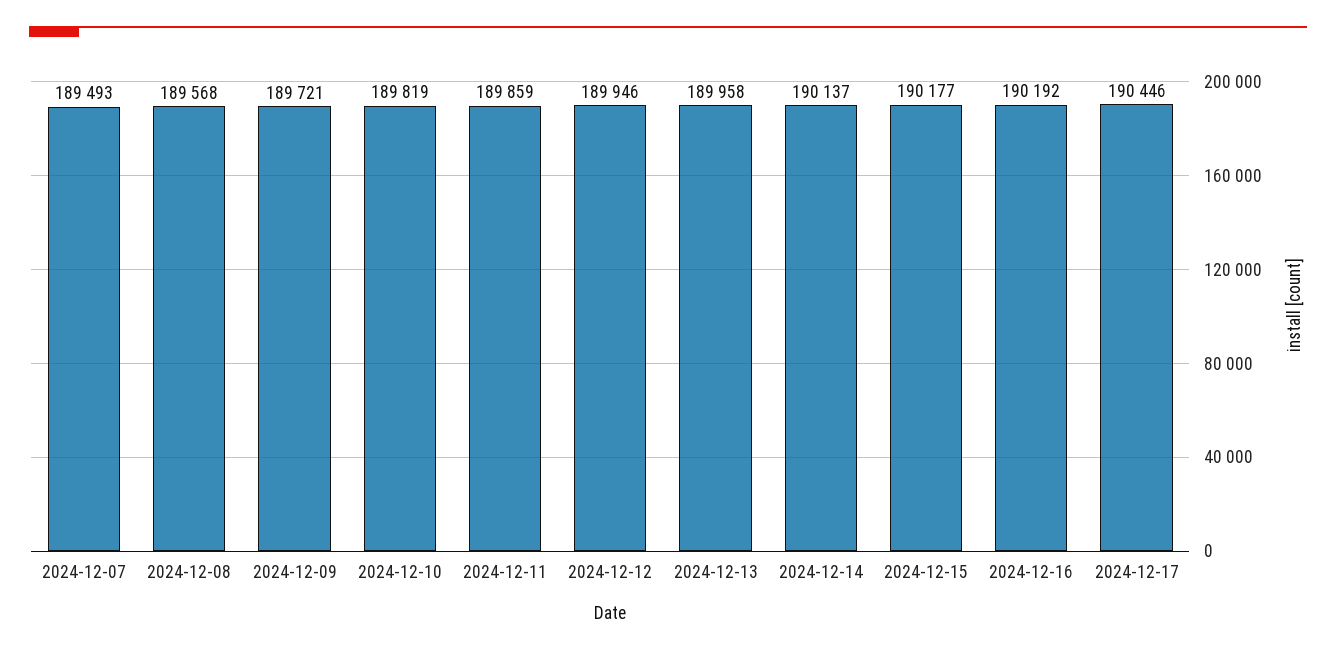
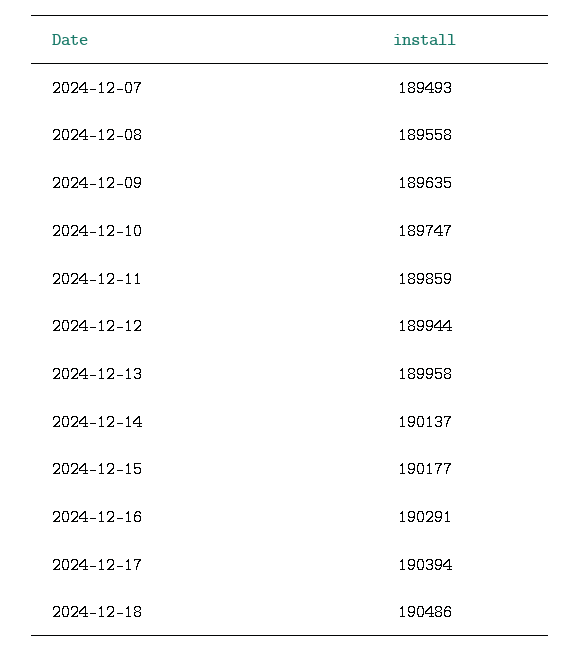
2024-12-08: 189568 -> 189558
2024-12-09: 189721 -> 189635
2024-12-10: 189819 -> 189747
2024-12-12: 189946 -> 189944
2024-12-16: 190192 -> 190291
2024-12-17: 190446 -> 190394
2024-12-18: none -> 190486

